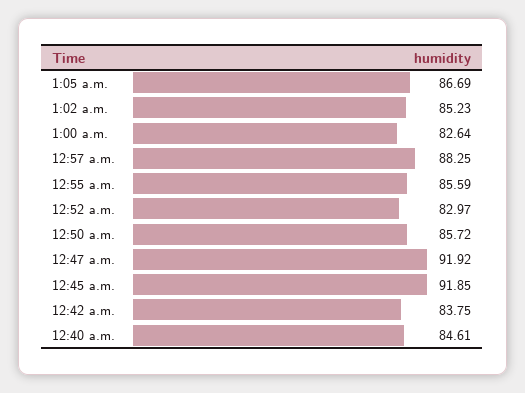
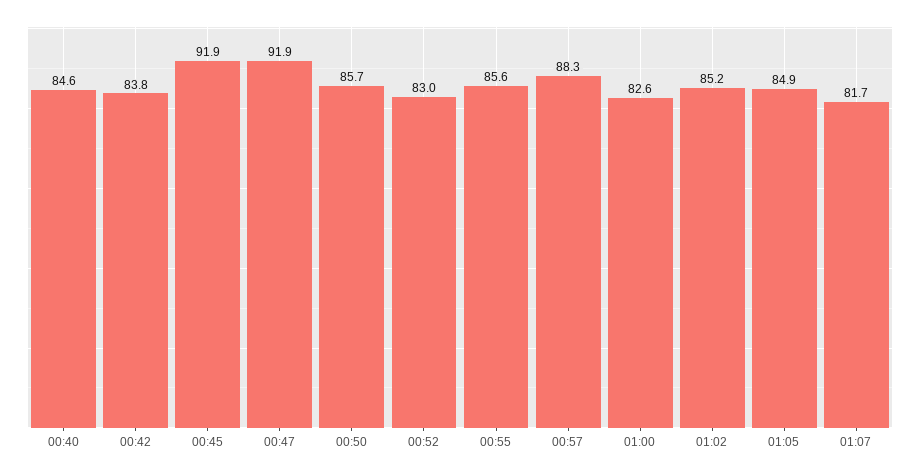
1:05 a.m.: 86.69 -> 84.9
01:07: none -> 81.7

